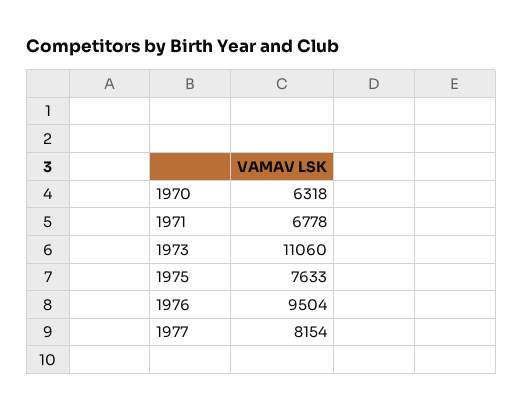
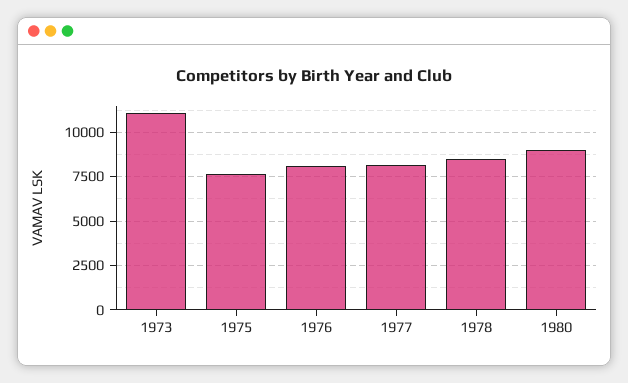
1970: 6318 -> none
1971: 6778 -> none
1976: 9504 -> 8000
1978: none -> 8500
1980: none -> 9000

